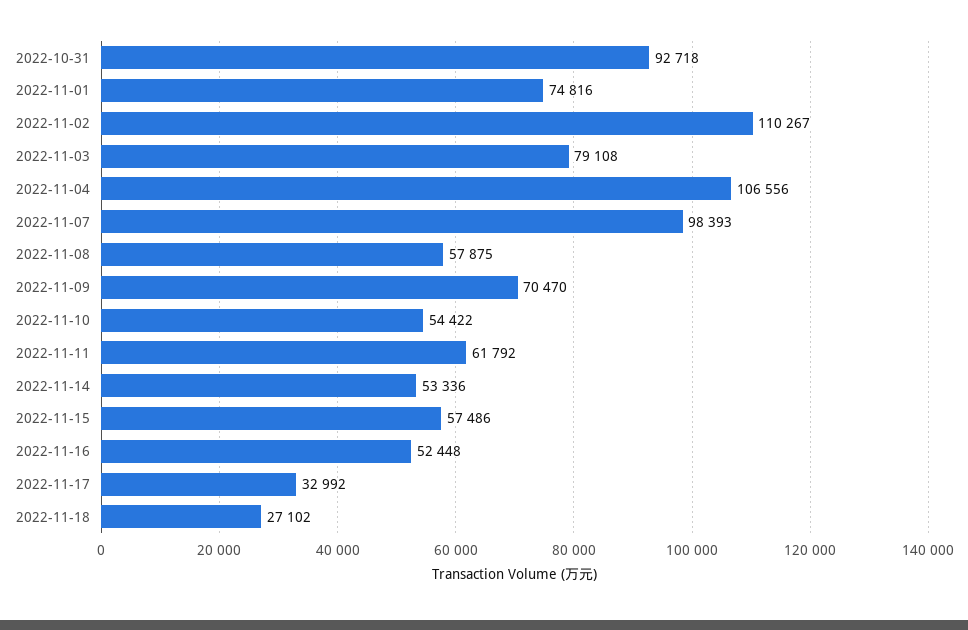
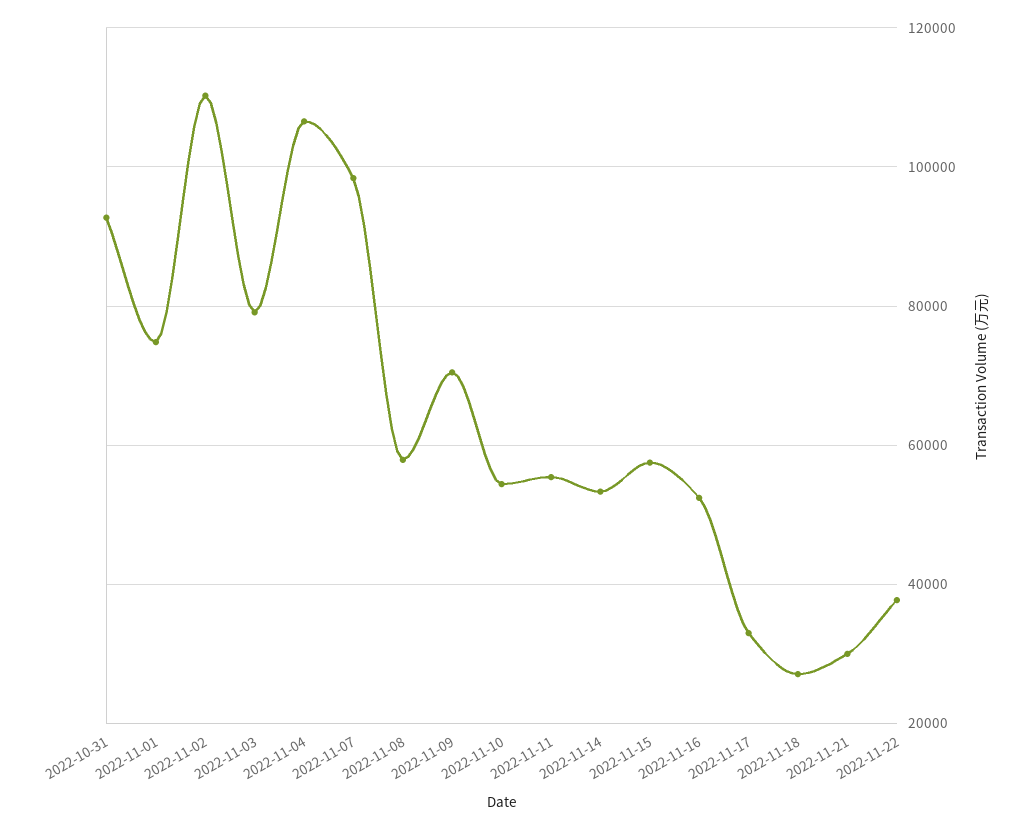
2022-11-11: 61792 -> 56000
2022-11-21: none -> 30000
2022-11-22: none -> 38000

